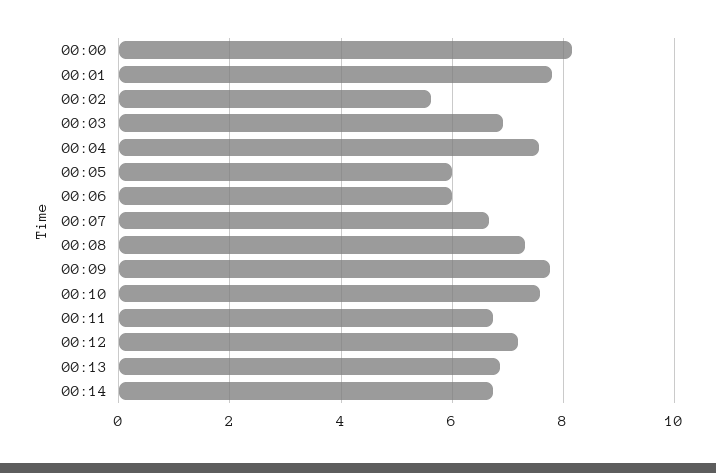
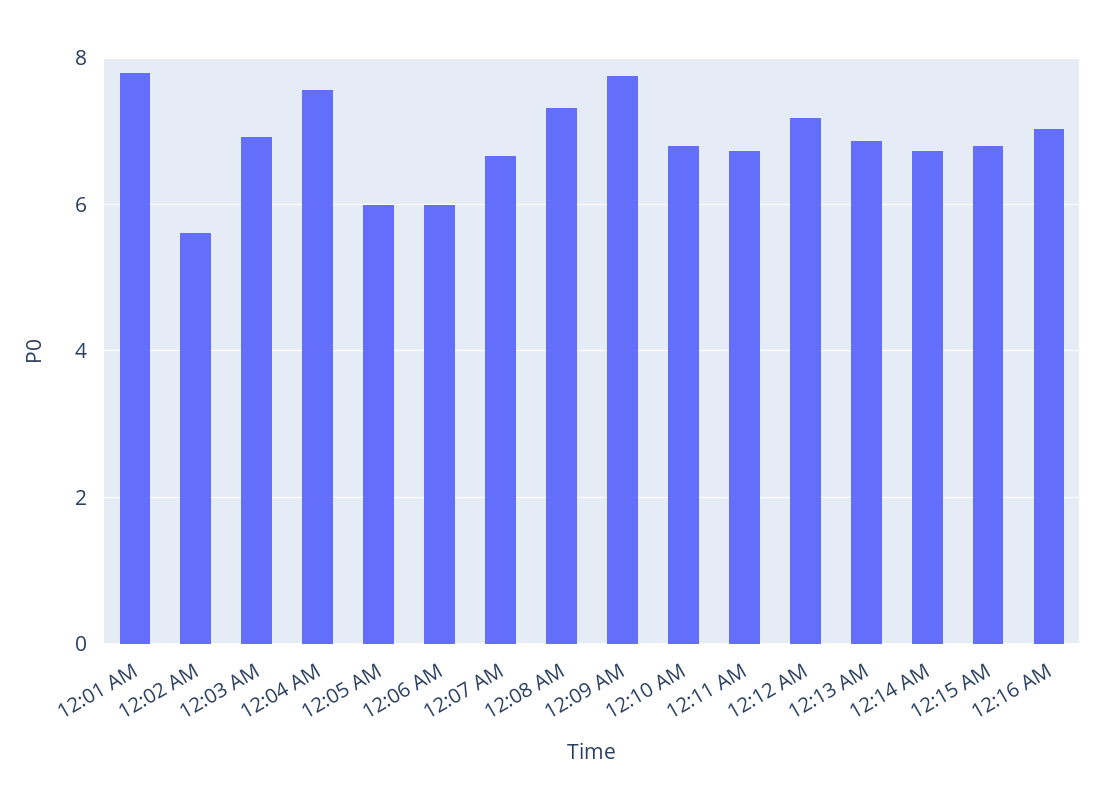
00:00: 8.2 -> none
00:10: 7.6 -> 6.8
12:15 AM: none -> 6.8
12:16 AM: none -> 7

